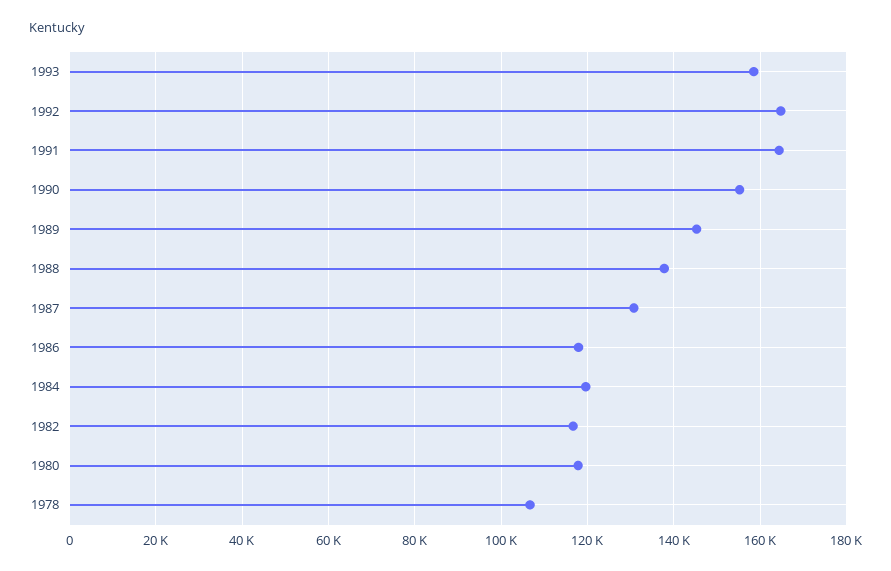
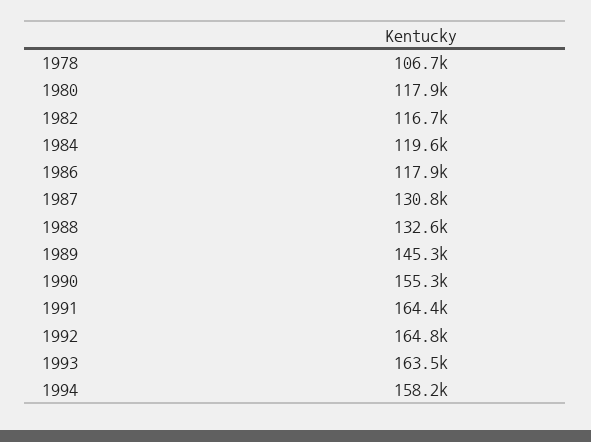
1993: 158000 -> 163500
1988: 138000 -> 132600
1994: none -> 158200

